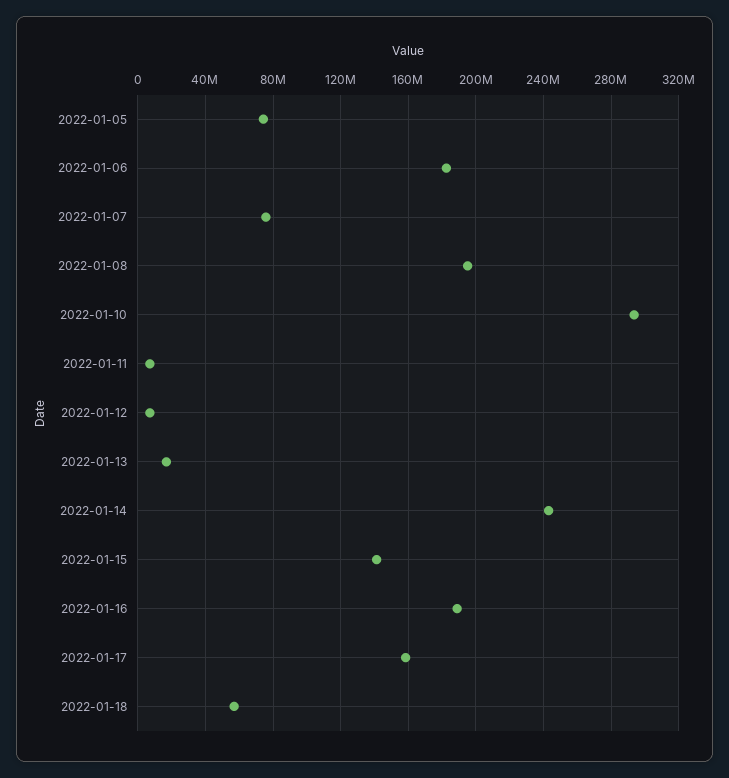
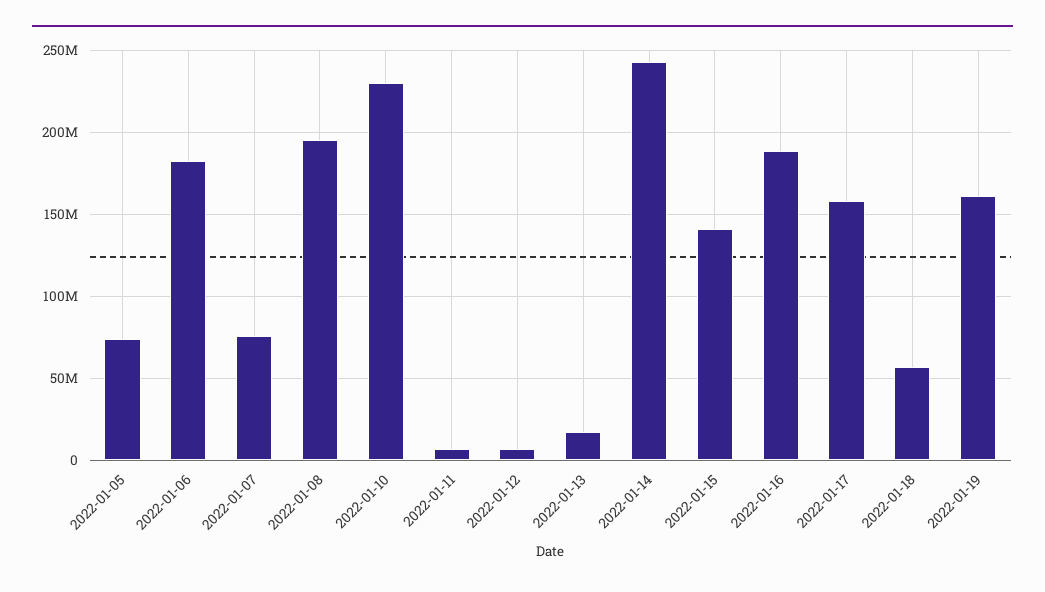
2022-01-10: 295000000 -> 230000000
2022-01-19: none -> 160000000

